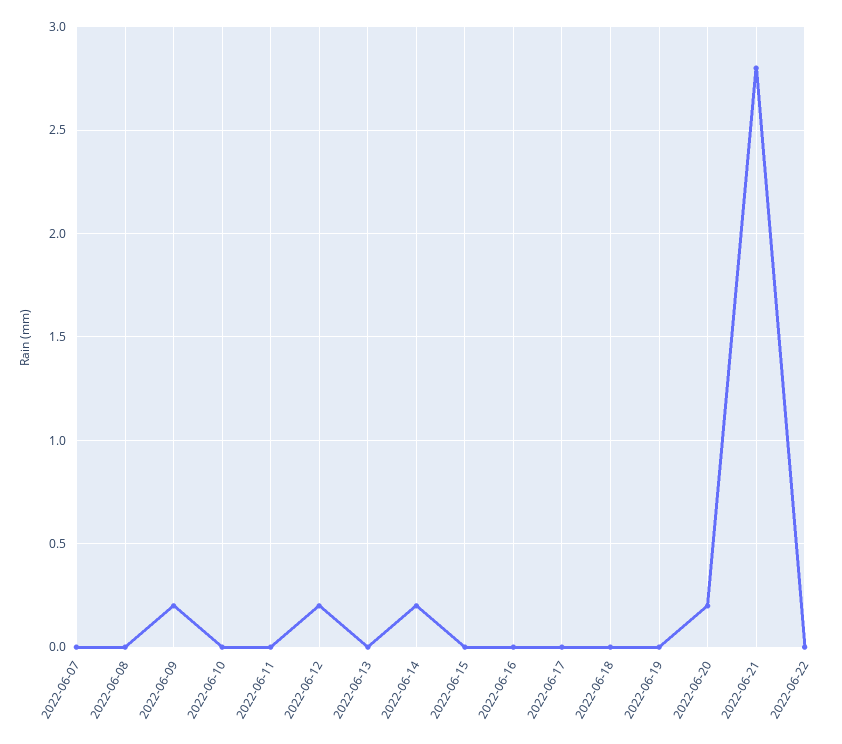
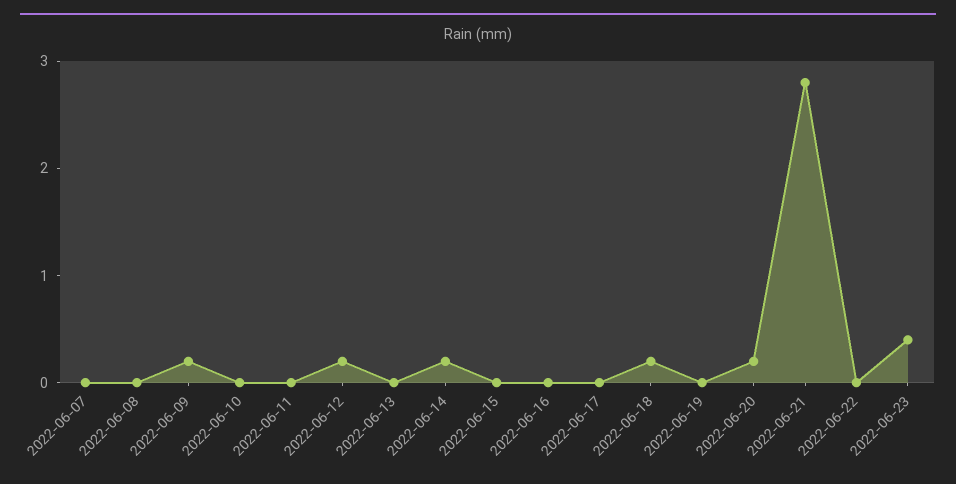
2022-06-18: 0 -> 0.2
2022-06-23: none -> 0.4

